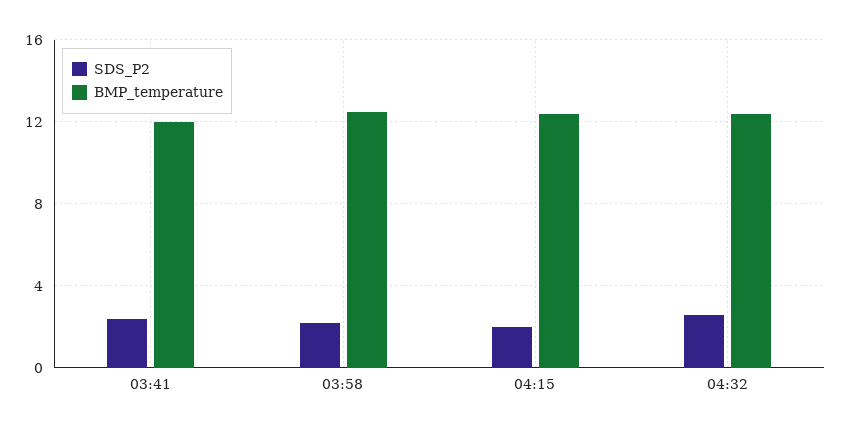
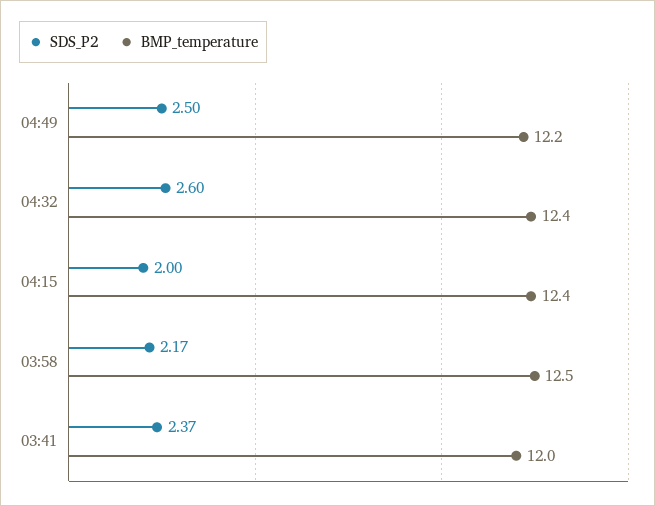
SDS_P2, 04:49: none -> 2.5
BMP_temperature, 04:49: none -> 12.2

